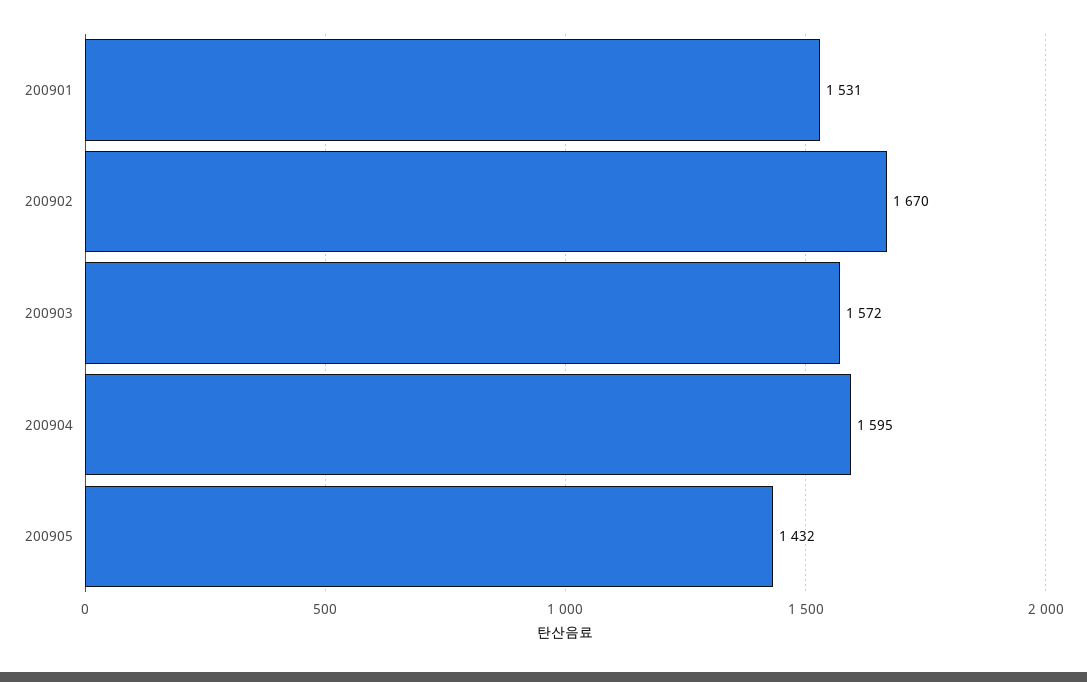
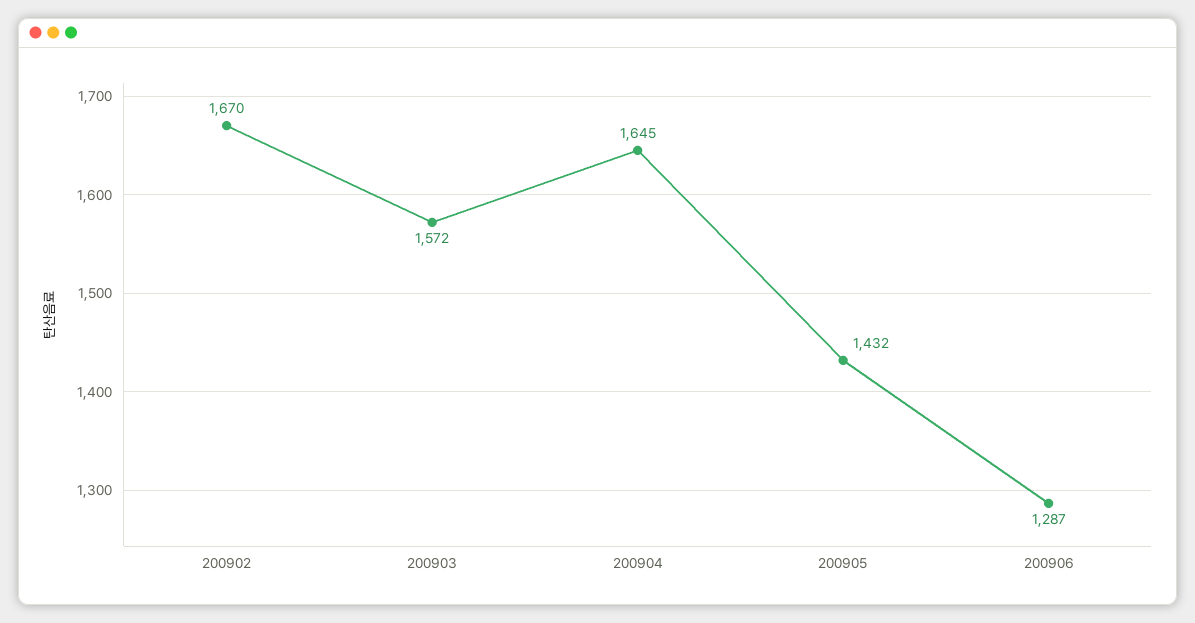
200901: 1531 -> none
200904: 1595 -> 1645
200906: none -> 1287

